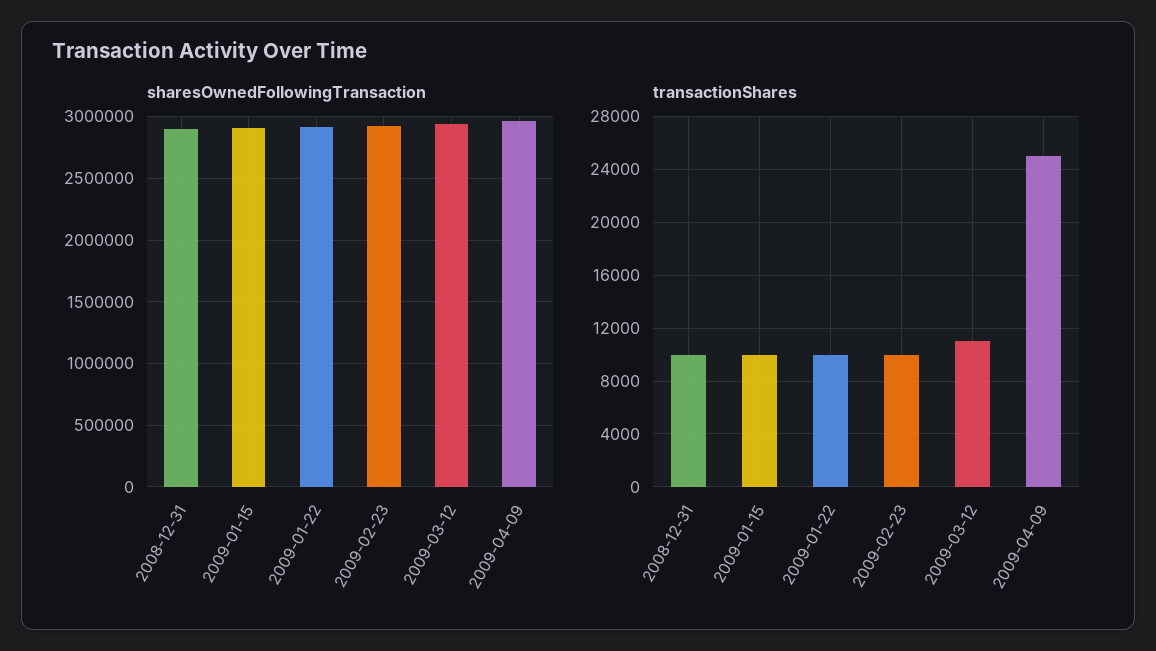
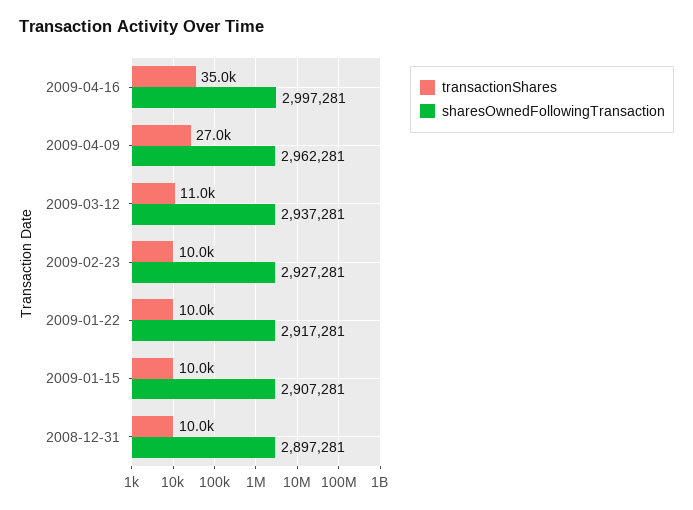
transactionShares, 2009-04-09: 25000 -> 27000
transactionShares, 2009-04-16: none -> 35000
sharesOwnedFollowingTransaction, 2009-04-16: none -> 2997281

